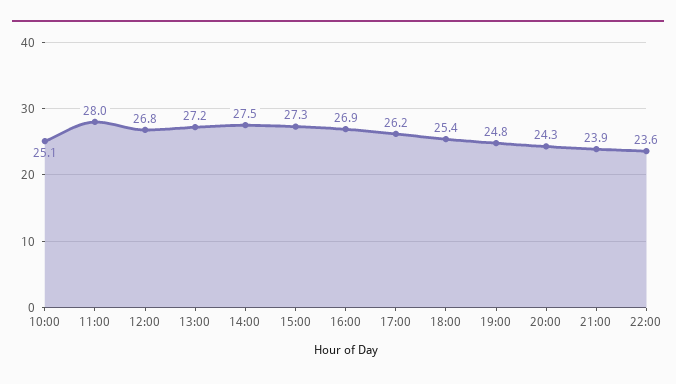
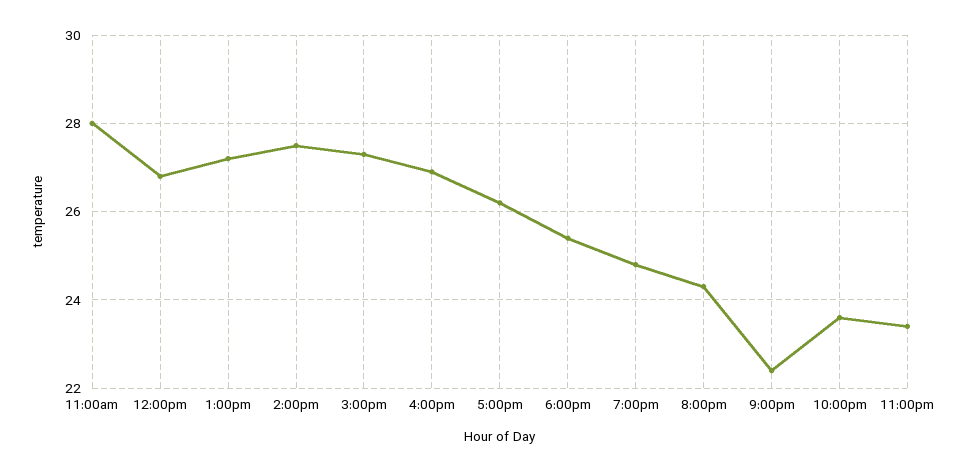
10:00: 25.1 -> none
21:00: 23.9 -> 22.5
11:00pm: none -> 23.5

